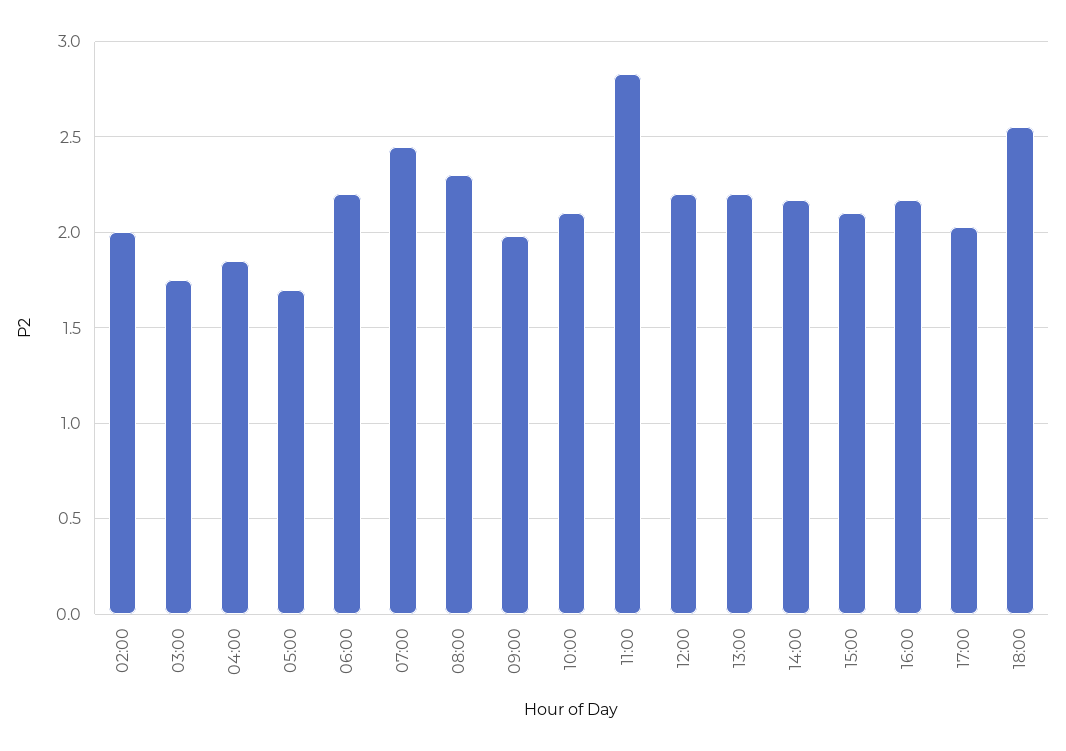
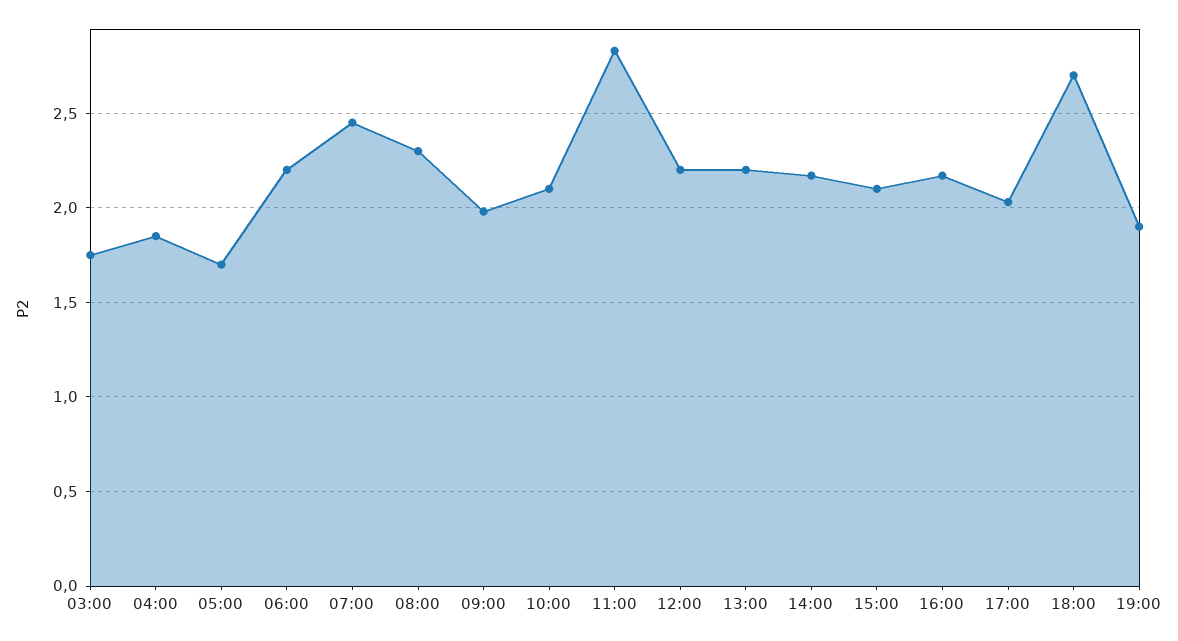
02:00: 2 -> none
18:00: 2.55 -> 2.7
19:00: none -> 1.9

